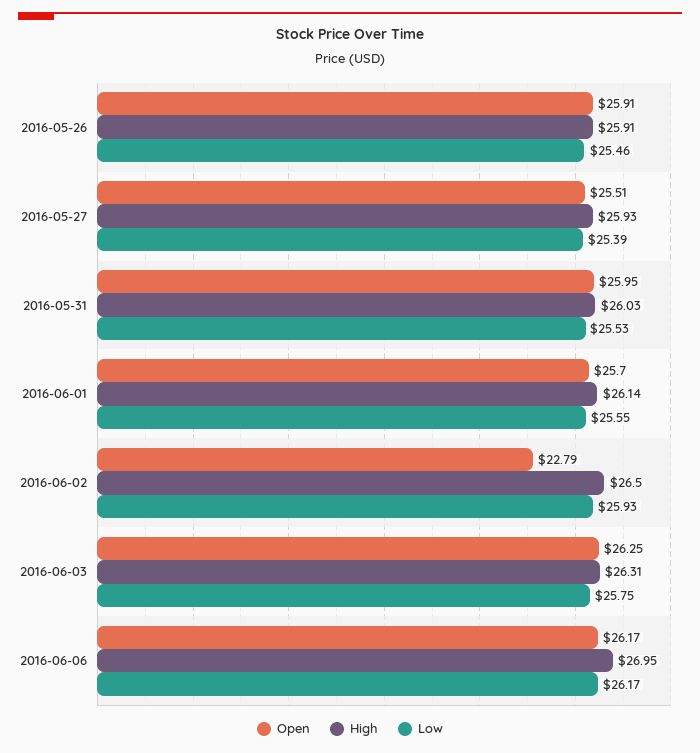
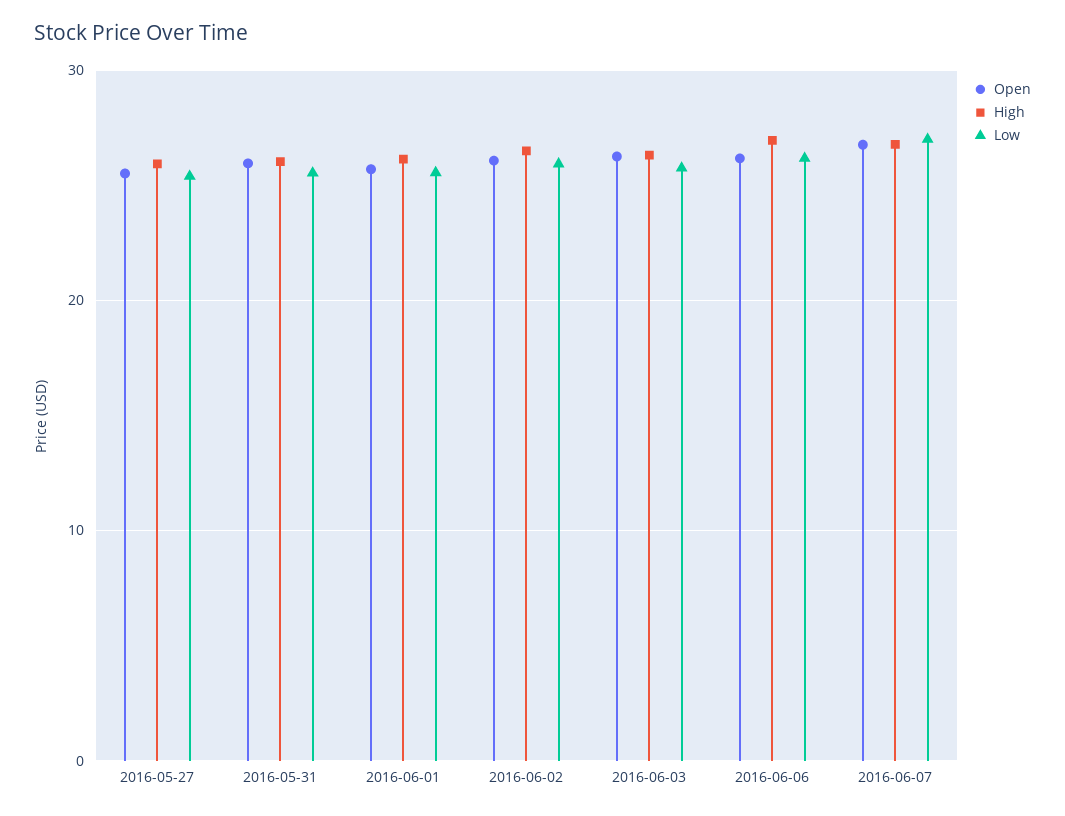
Open, 2016-05-26: 25.91 -> none
High, 2016-05-26: 25.91 -> none
Low, 2016-05-26: 25.46 -> none
Open, 2016-06-02: 22.79 -> 26
Open, 2016-06-07: none -> 27
High, 2016-06-07: none -> 27
Low, 2016-06-07: none -> 27

